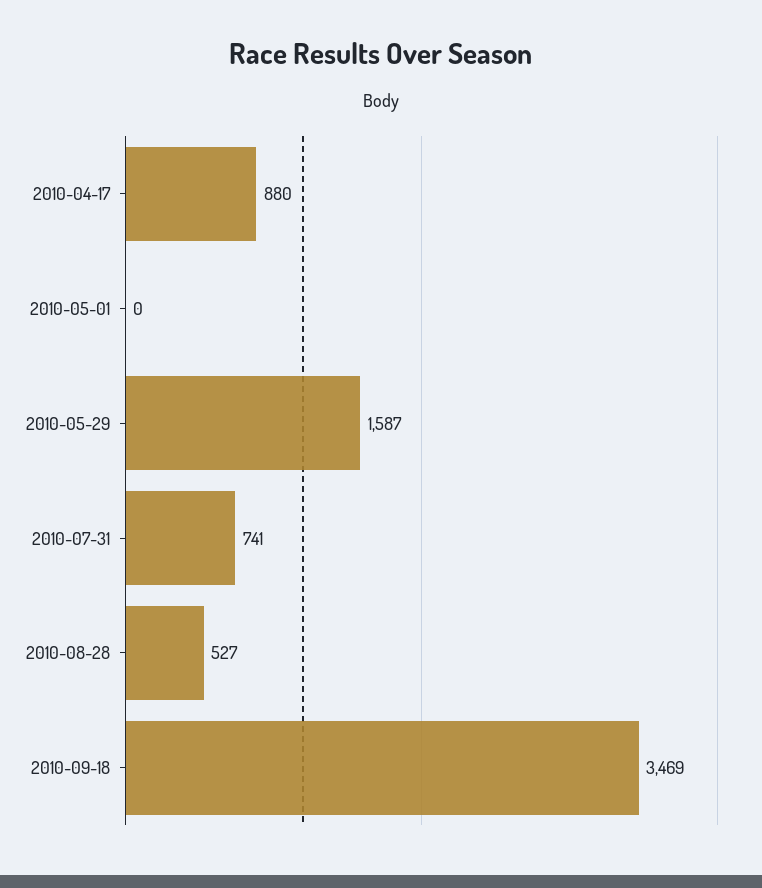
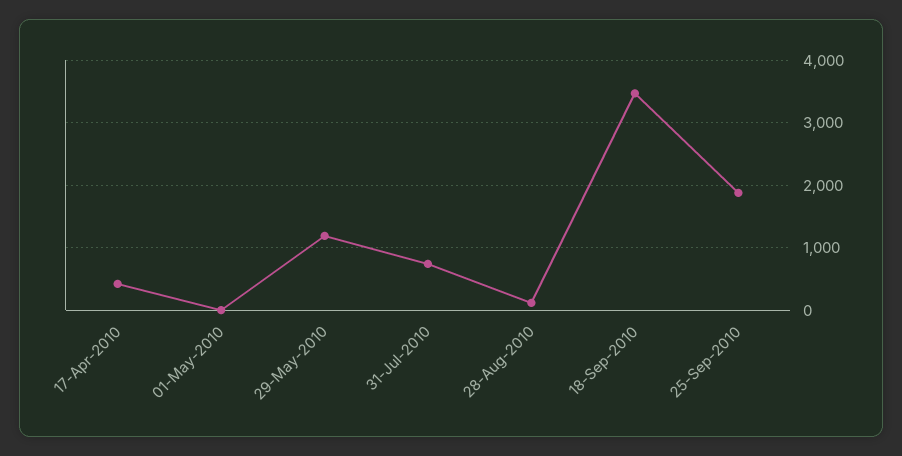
2010-04-17: 880 -> 400
2010-05-29: 1587 -> 1200
2010-08-28: 527 -> 100
25-Sep-2010: none -> 1900

